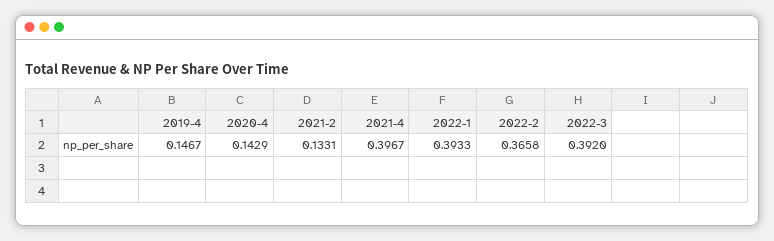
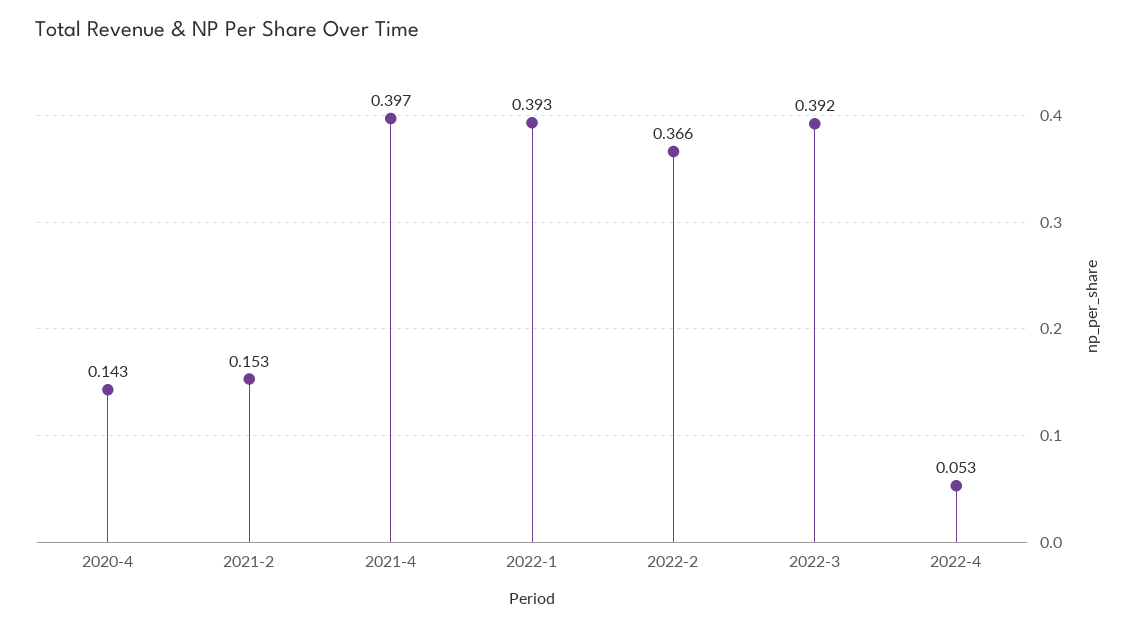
2019-4: 0.1467 -> none
2021-2: 0.1331 -> 0.153
2022-4: none -> 0.053

